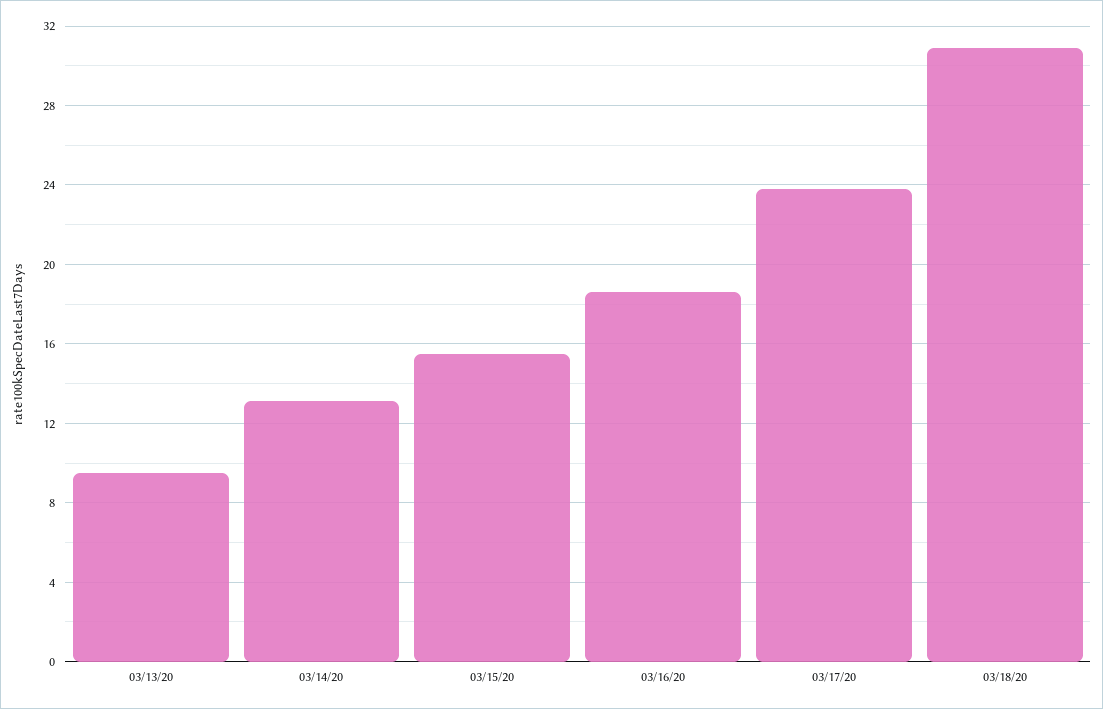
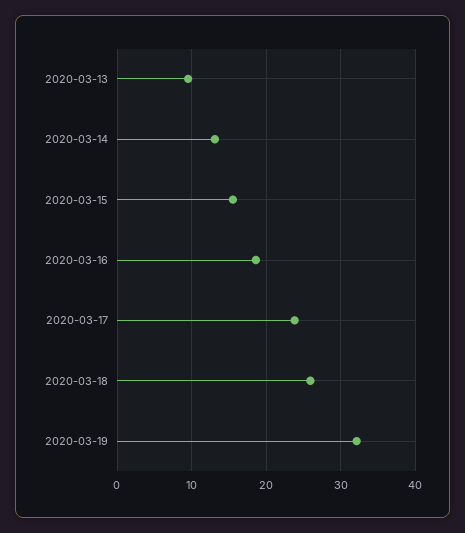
03/18/20: 31 -> 26
2020-03-19: none -> 32

